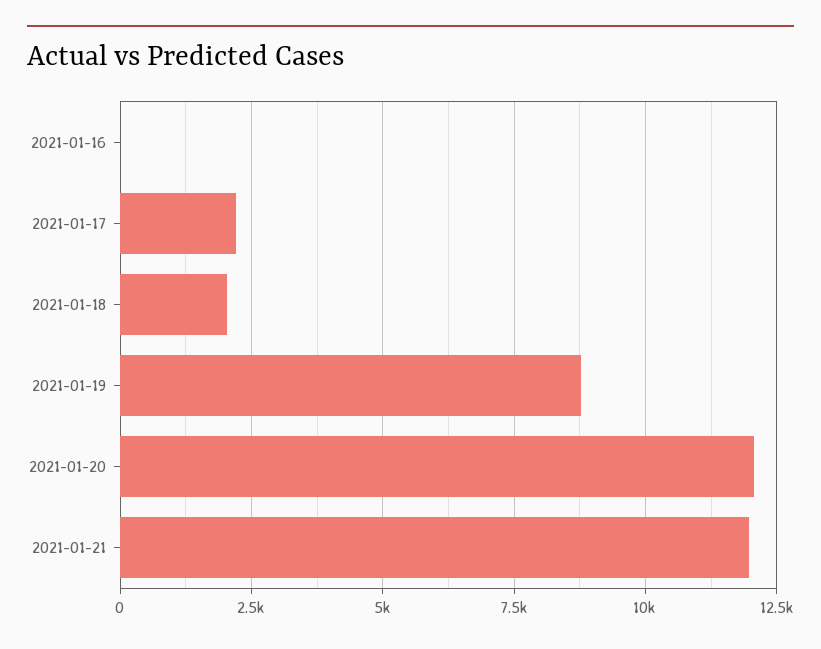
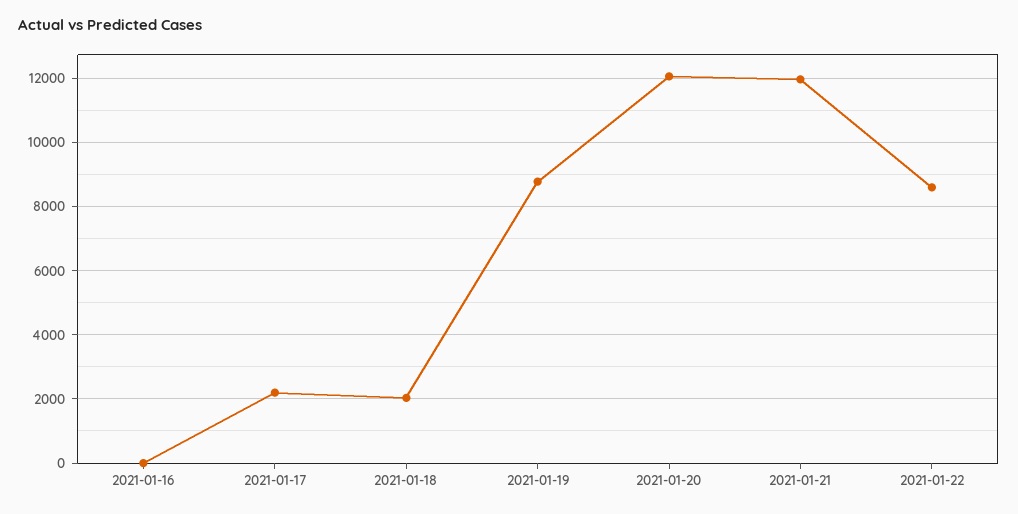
2021-01-22: none -> 8600

